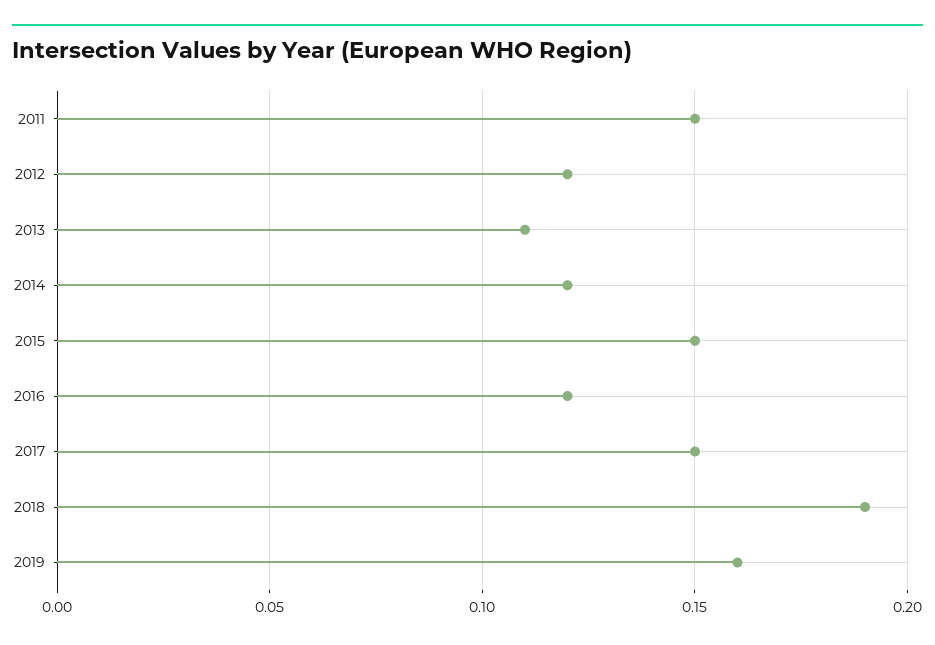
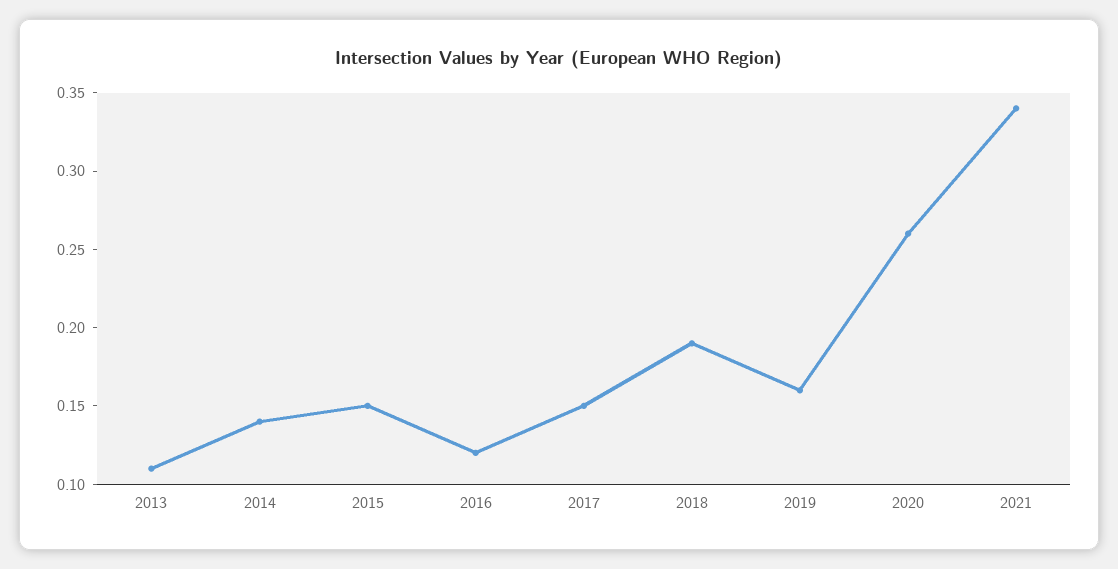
2011: 0.15 -> none
2012: 0.12 -> none
2014: 0.12 -> 0.14
2020: none -> 0.26
2021: none -> 0.34

